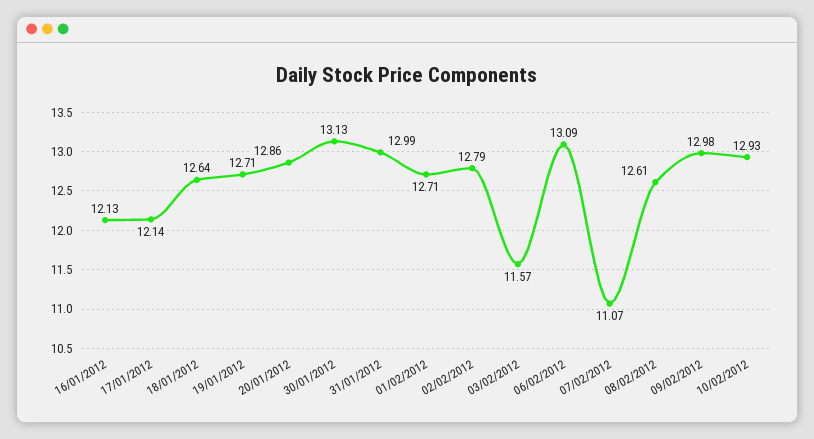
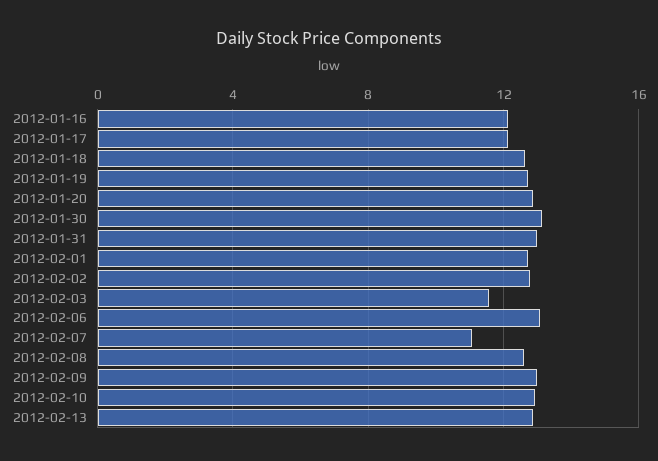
2012-02-13: none -> 13

